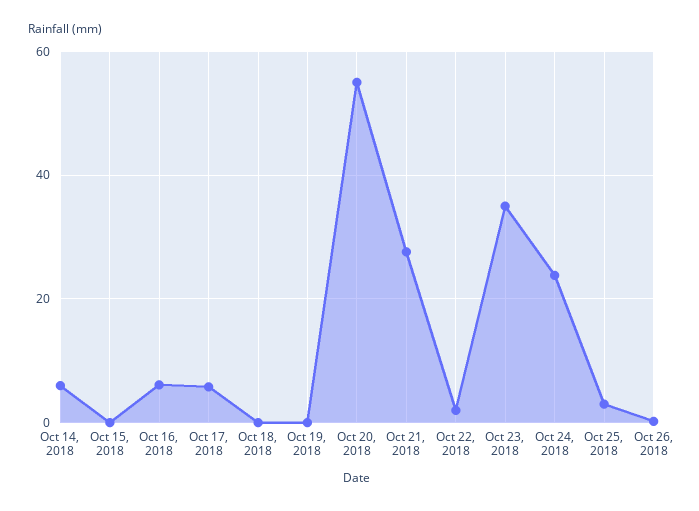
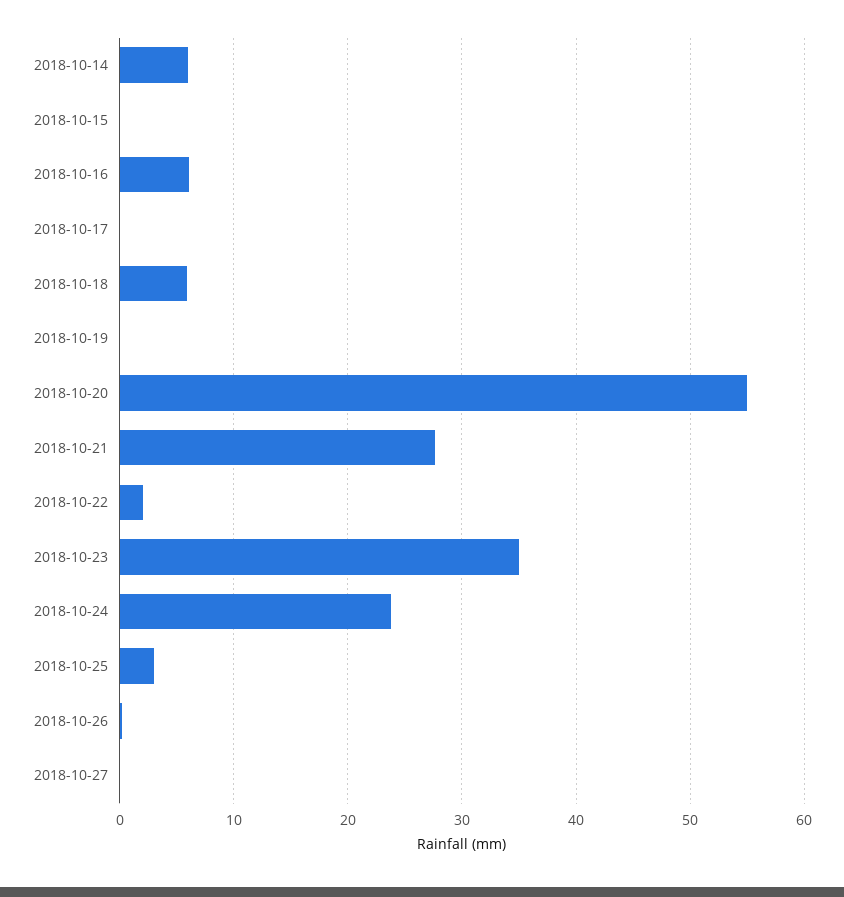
Oct 17, 2018: 6 -> 0
Oct 18, 2018: 0 -> 6
2018-10-27: none -> 0

